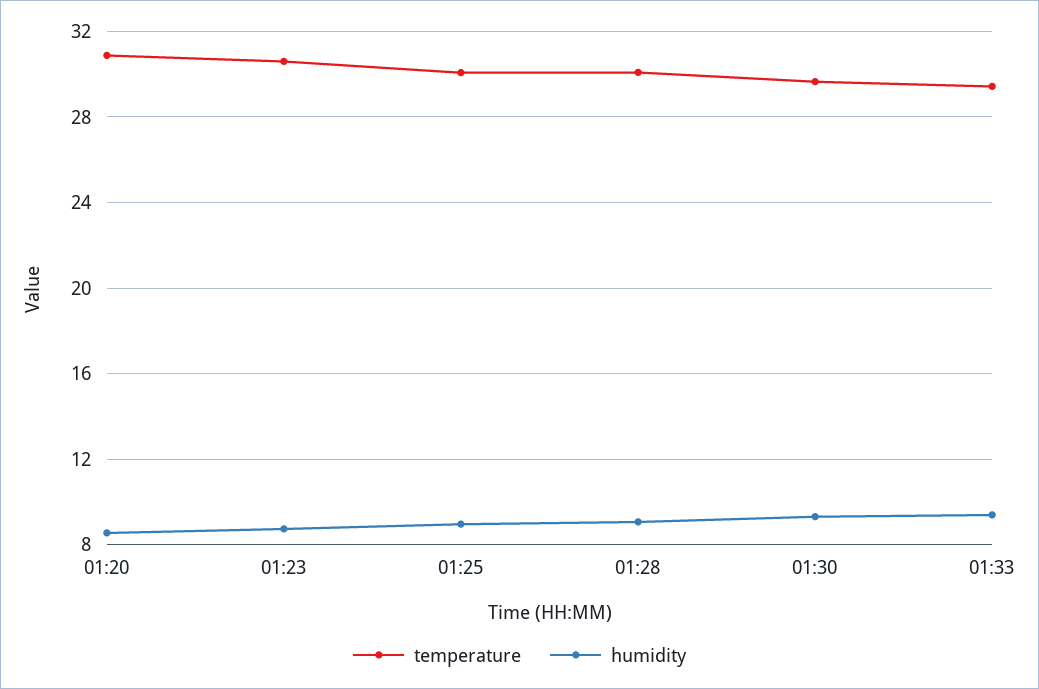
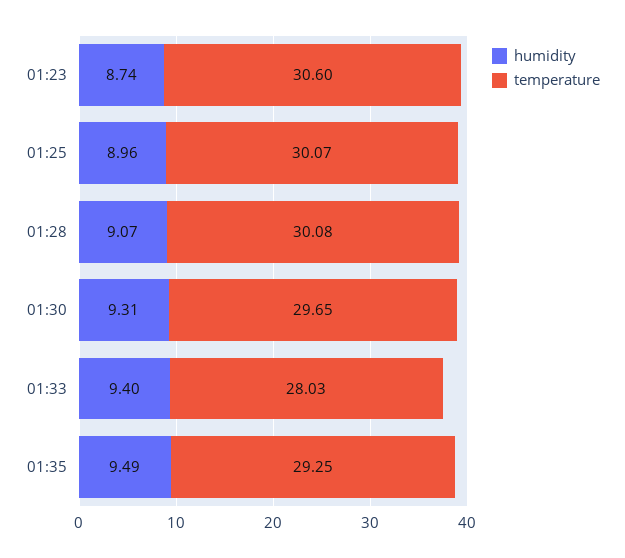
temperature, 01:20: 31 -> none
humidity, 01:20: 8.5 -> none
temperature, 01:33: 29.5 -> 28.03
humidity, 01:35: none -> 9.49
temperature, 01:35: none -> 29.25

